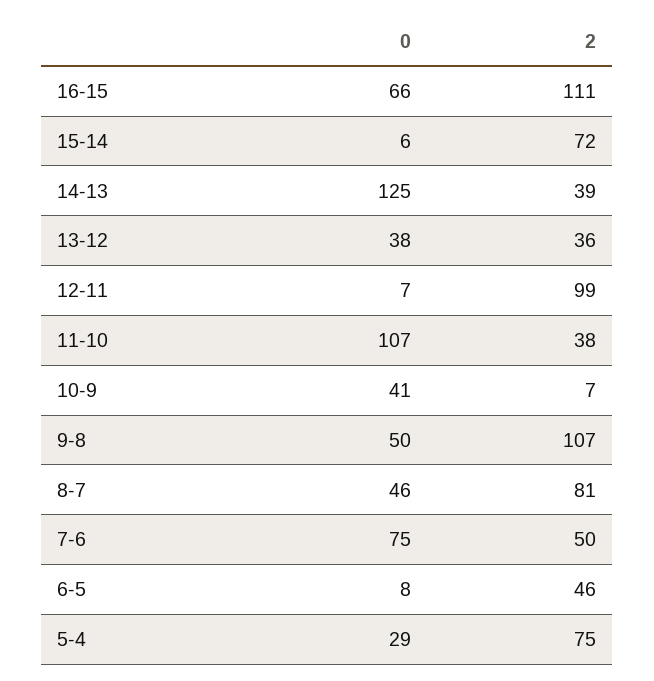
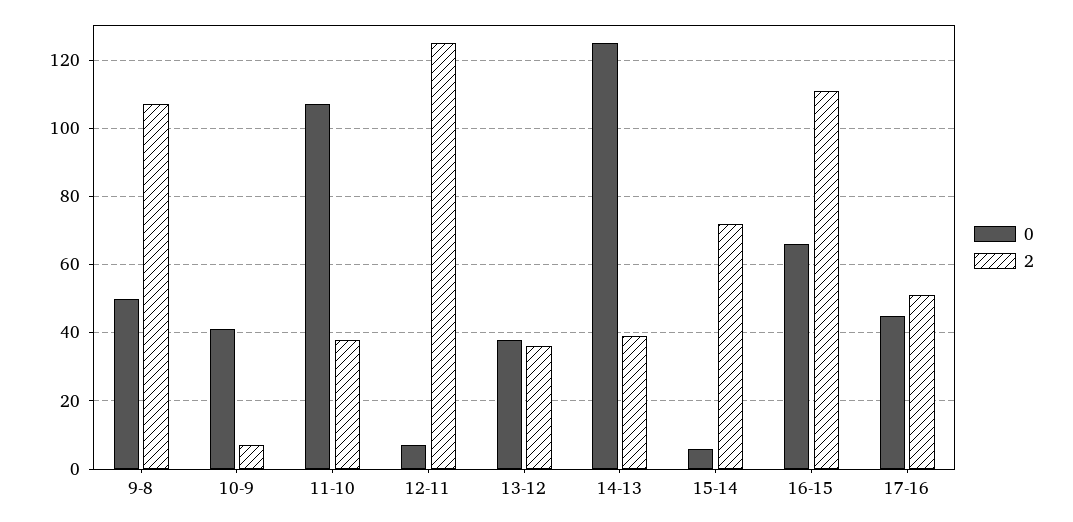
2, 12-11: 99 -> 125
0, 8-7: 46 -> none
2, 8-7: 81 -> none
0, 7-6: 75 -> none
2, 7-6: 50 -> none
0, 6-5: 8 -> none
2, 6-5: 46 -> none
0, 5-4: 29 -> none
2, 5-4: 75 -> none
0, 17-16: none -> 45
2, 17-16: none -> 50

